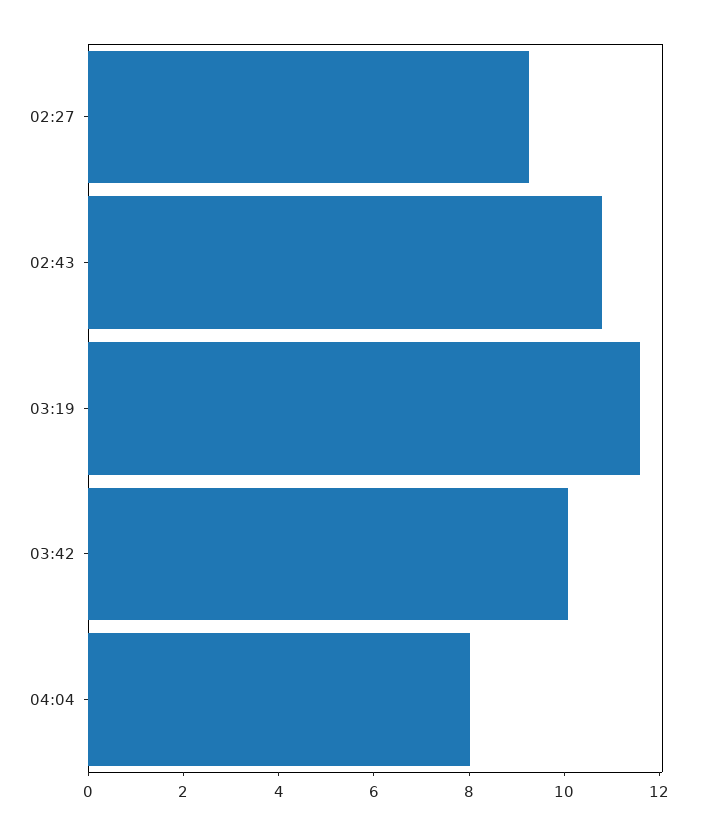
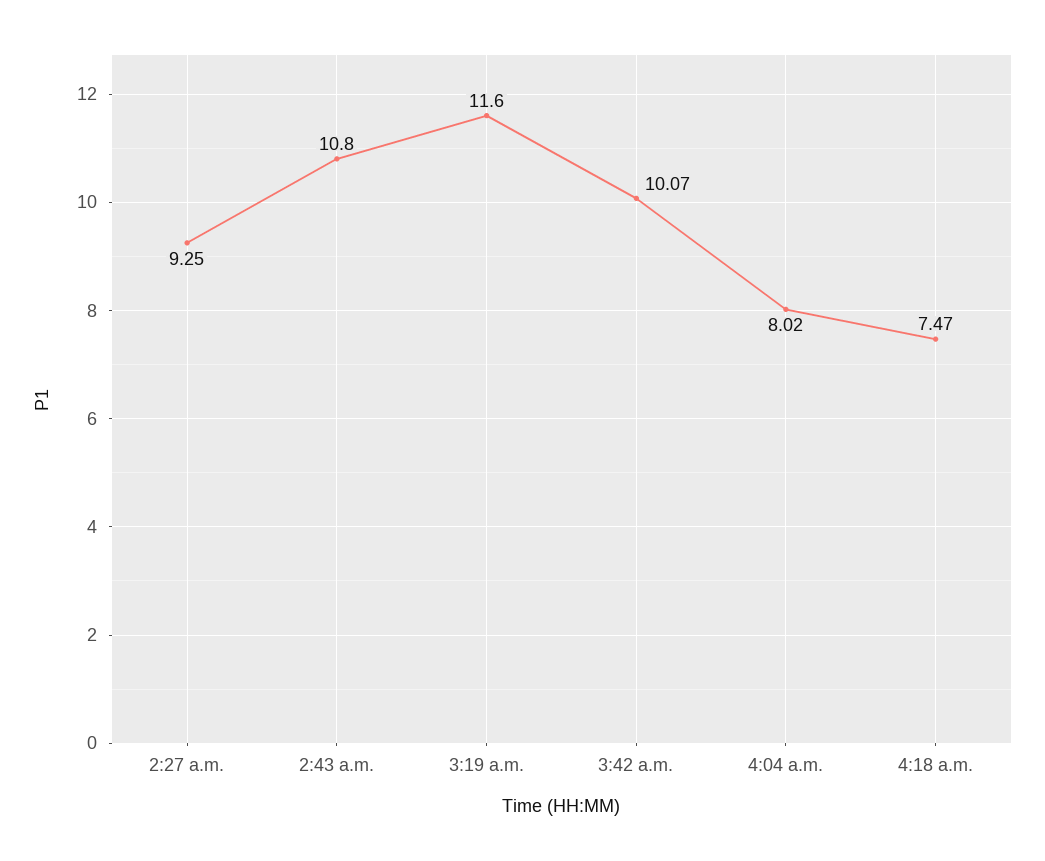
4:18 a.m.: none -> 7.47

